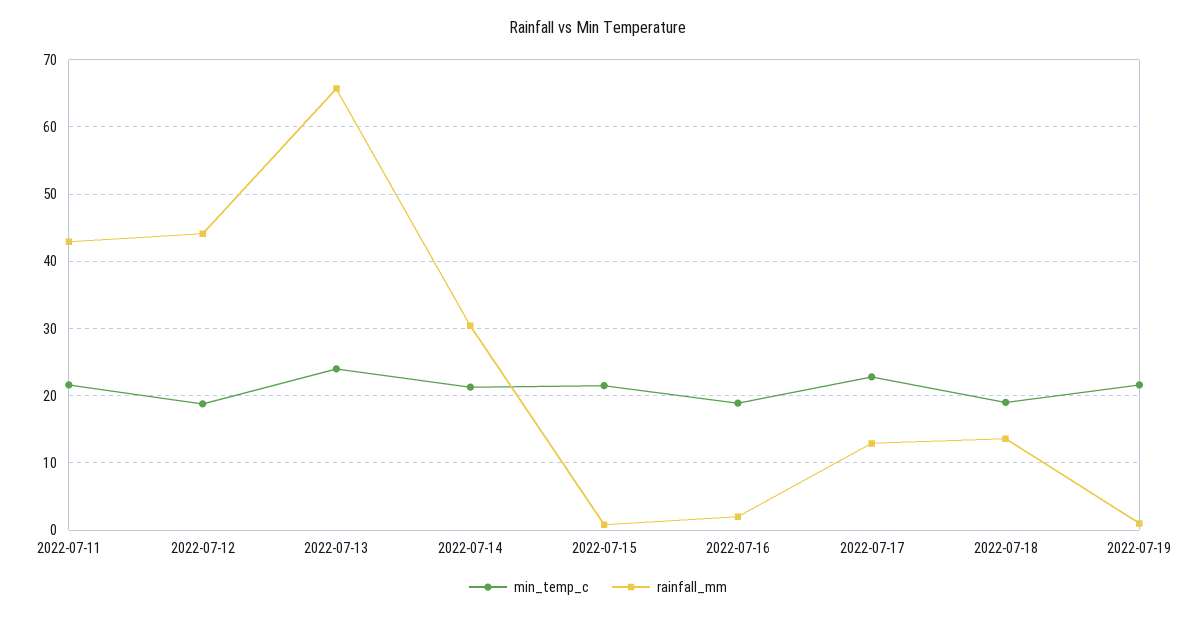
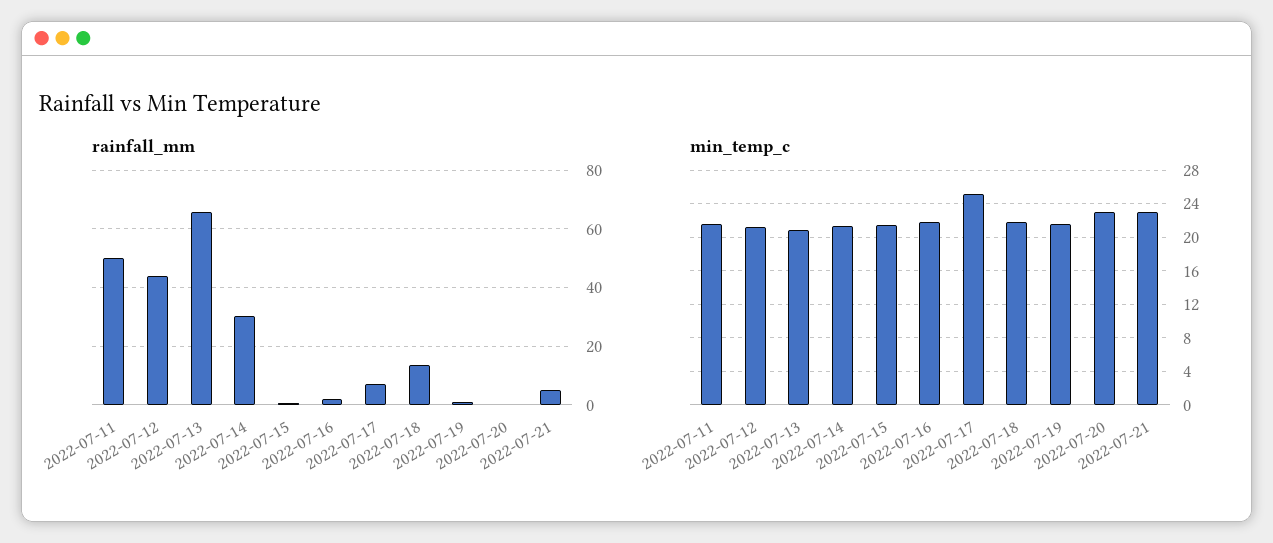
rainfall_mm, 2022-07-11: 43 -> 50
min_temp_c, 2022-07-12: 19 -> 21
min_temp_c, 2022-07-13: 24 -> 21
min_temp_c, 2022-07-16: 19 -> 22
min_temp_c, 2022-07-17: 23 -> 25
rainfall_mm, 2022-07-17: 13 -> 7.5
min_temp_c, 2022-07-18: 19 -> 22
rainfall_mm, 2022-07-20: none -> 0
rainfall_mm, 2022-07-21: none -> 5
min_temp_c, 2022-07-20: none -> 23
min_temp_c, 2022-07-21: none -> 23

